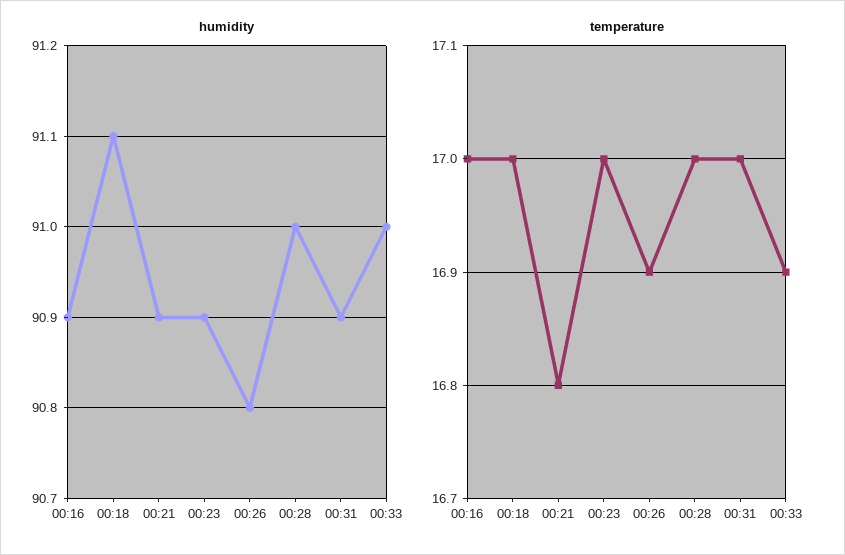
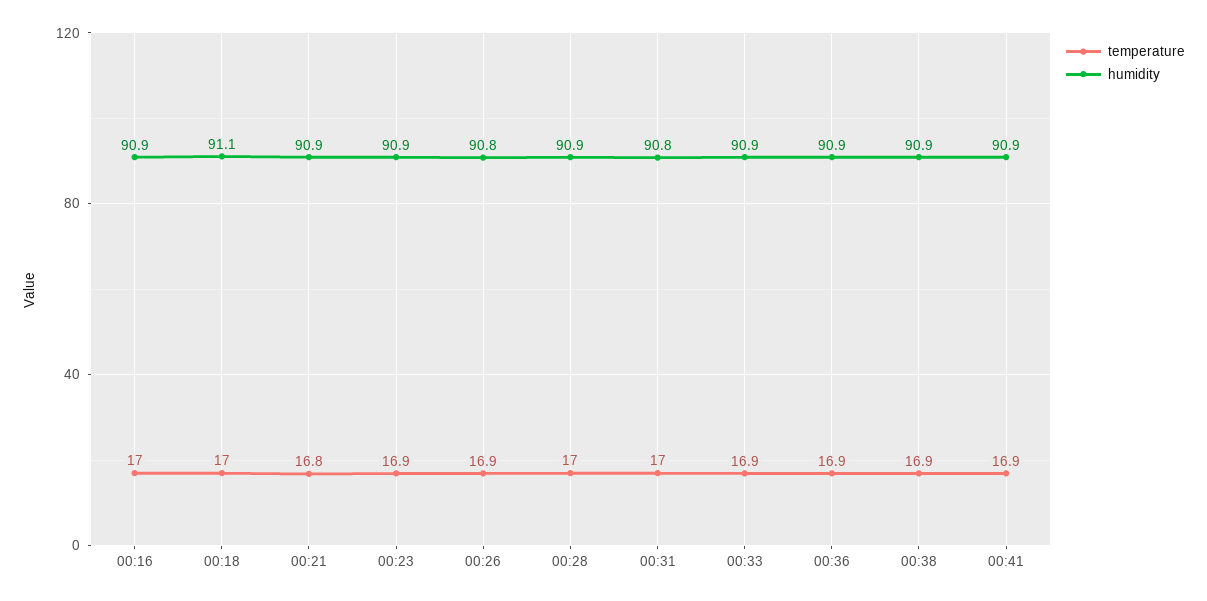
humidity, 00:28: 91 -> 90.9
humidity, 00:31: 90.9 -> 90.8
humidity, 00:33: 91 -> 90.9
temperature, 00:23: 17 -> 16.9
temperature, 00:36: none -> 16.9
humidity, 00:36: none -> 90.9
temperature, 00:38: none -> 16.9
humidity, 00:38: none -> 90.9
temperature, 00:41: none -> 16.9
humidity, 00:41: none -> 90.9

